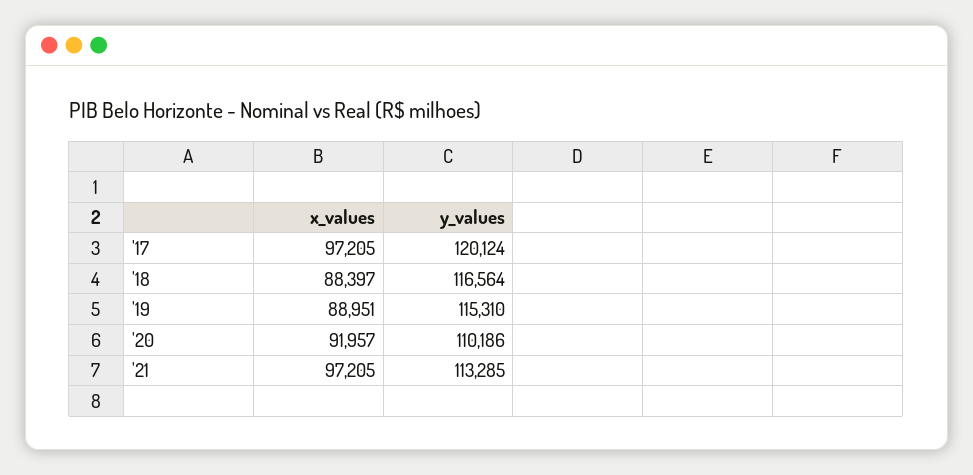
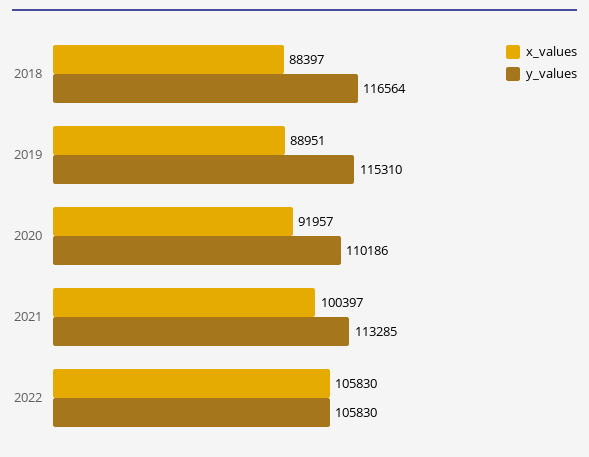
x_values, '17: 97205 -> none
y_values, '17: 120124 -> none
x_values, '21: 97205 -> 100397
x_values, 2022: none -> 105830
y_values, 2022: none -> 105830

